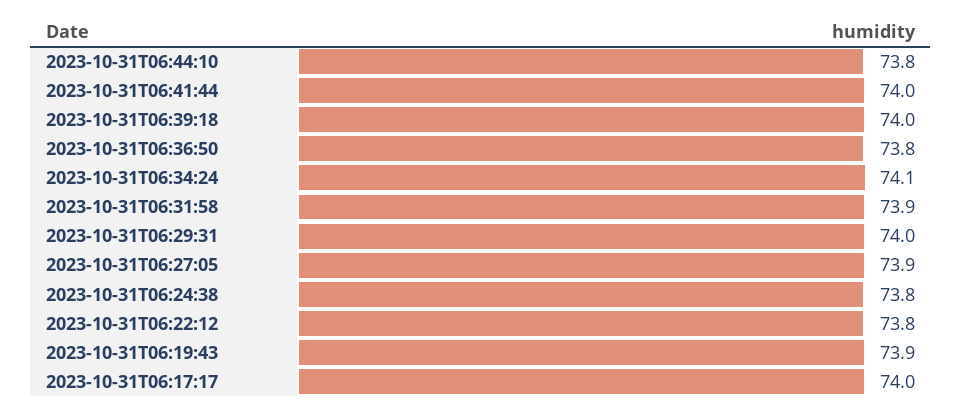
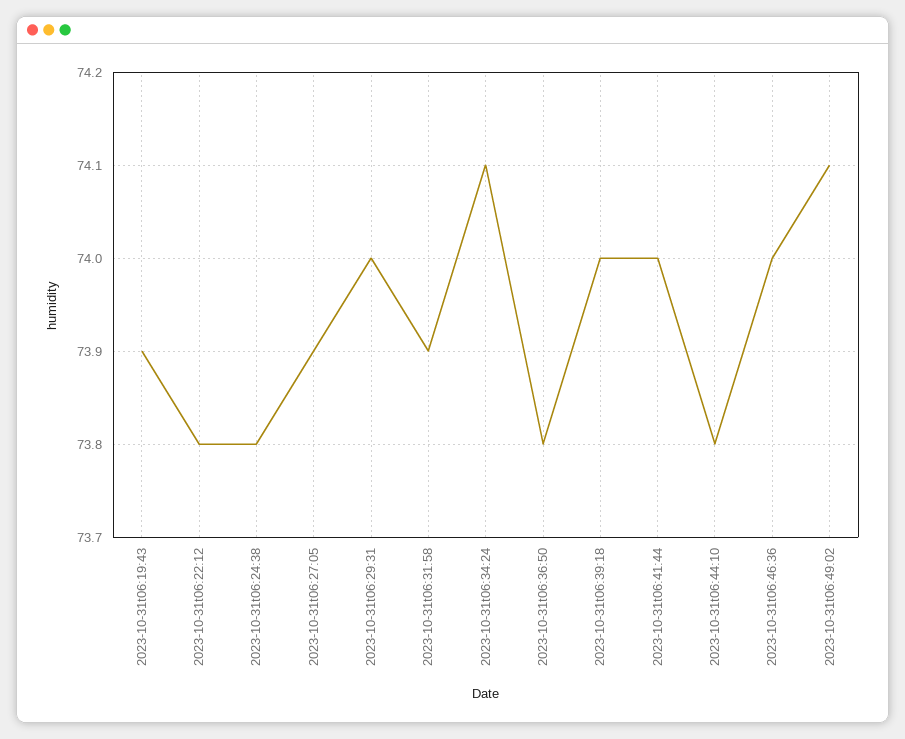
2023-10-31T06:17:17: 74 -> none
2023-10-31t06:46:36: none -> 74
2023-10-31t06:49:02: none -> 74.1

